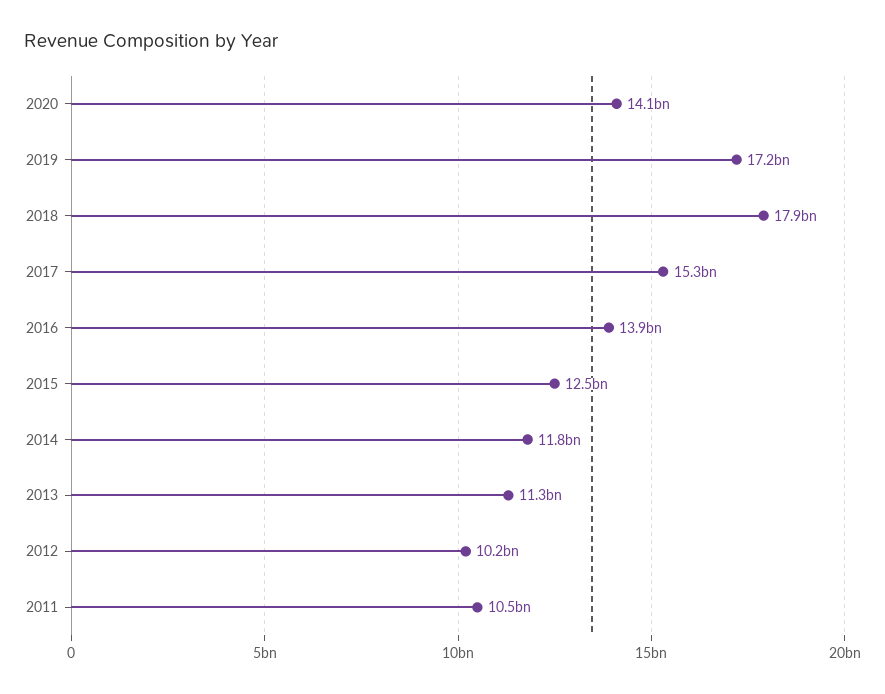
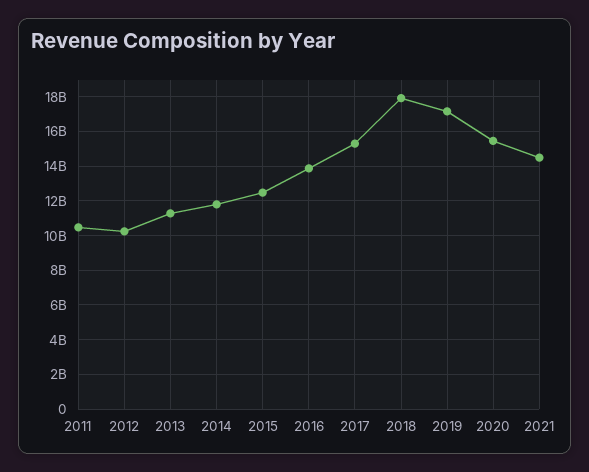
2020: 14100000000 -> 15500000000
2021: none -> 14500000000

